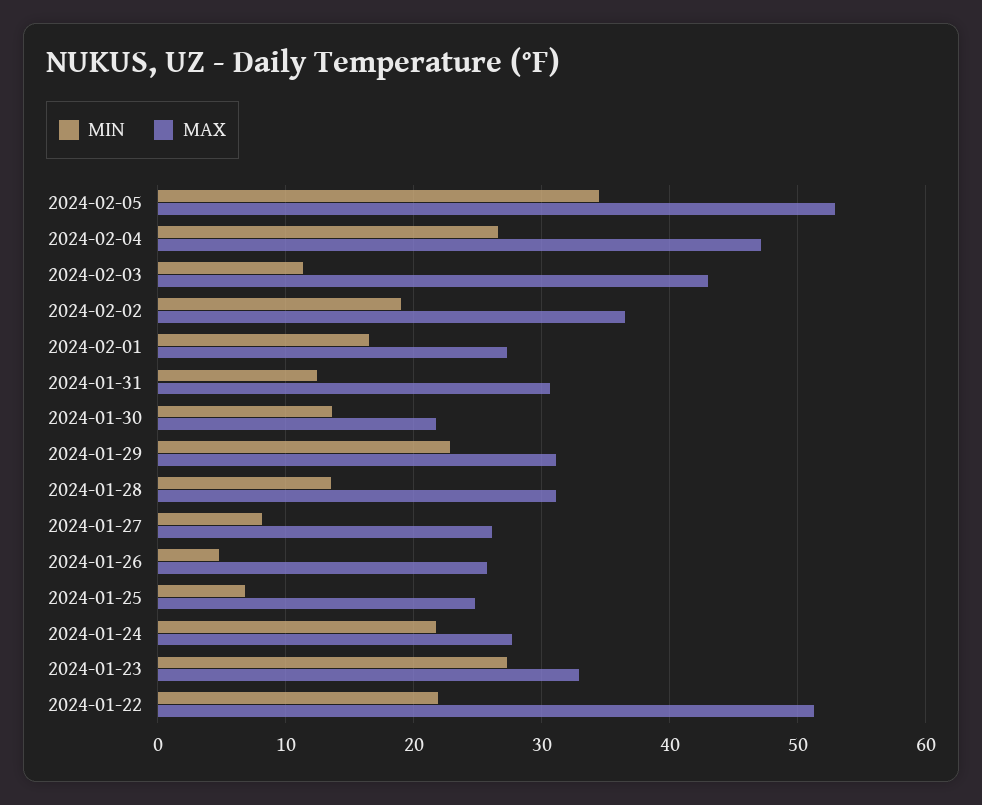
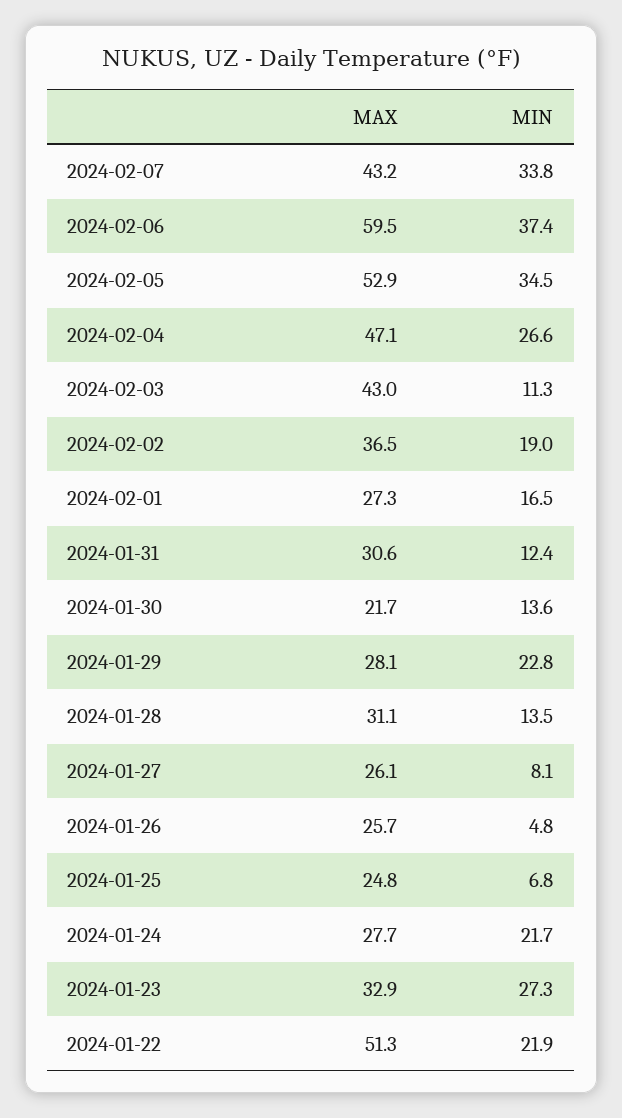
MAX, 2024-01-29: 31 -> 28.1
MAX, 2024-02-07: none -> 43.2
MIN, 2024-02-07: none -> 33.8
MAX, 2024-02-06: none -> 59.5
MIN, 2024-02-06: none -> 37.4

